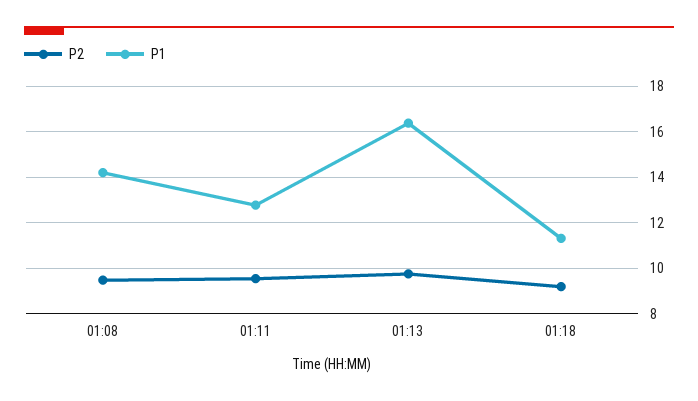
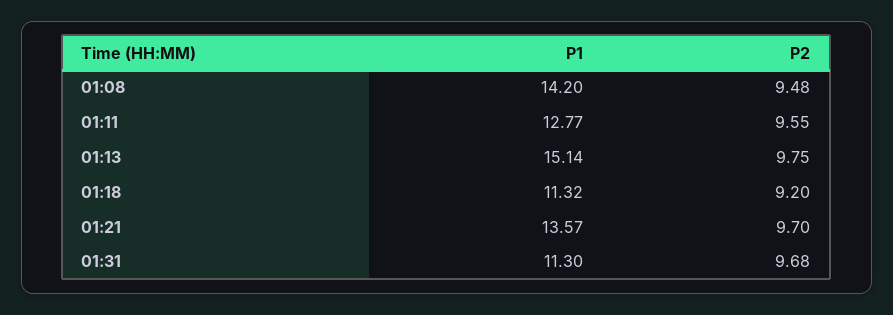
P1, 01:13: 16.5 -> 15.14
P1, 01:21: none -> 13.57
P2, 01:21: none -> 9.7
P1, 01:31: none -> 11.3
P2, 01:31: none -> 9.68

